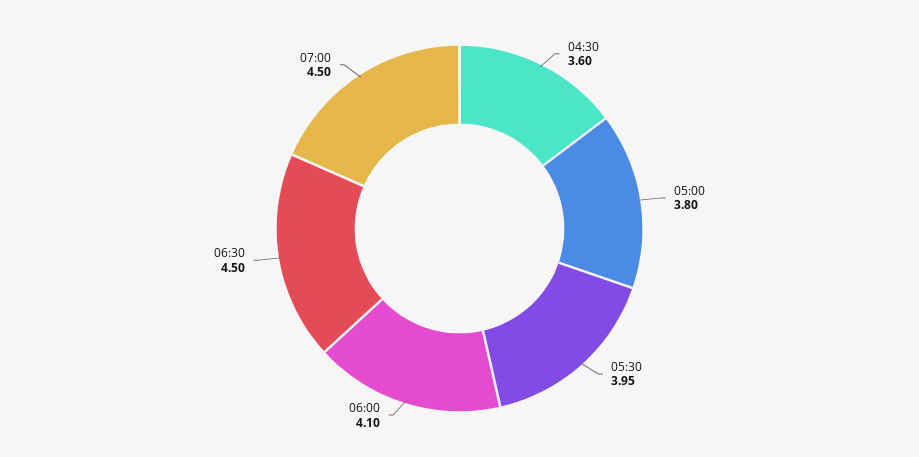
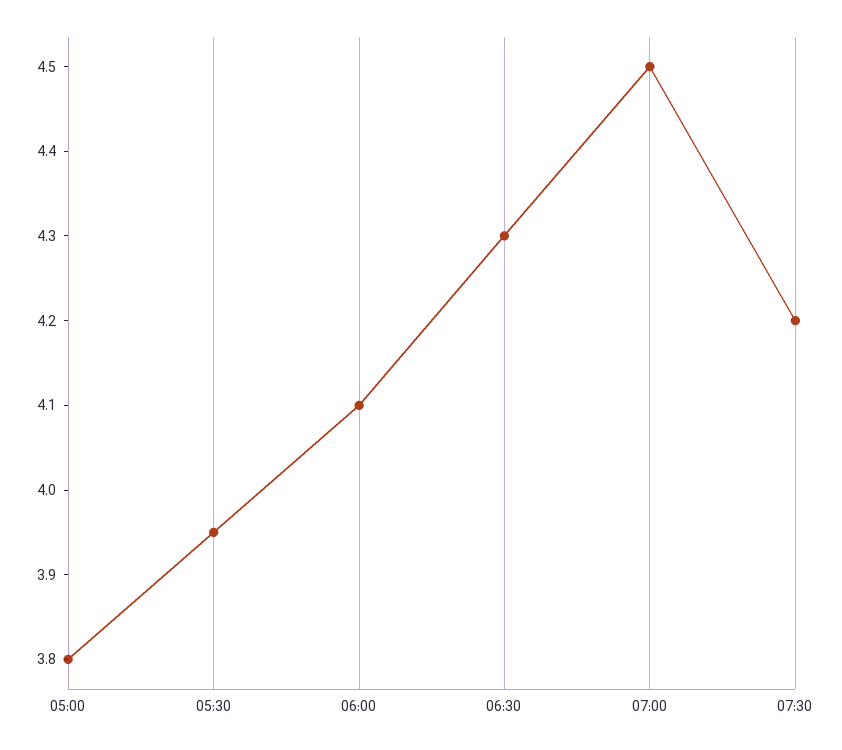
04:30: 3.6 -> none
06:30: 4.5 -> 4.3
07:30: none -> 4.2

